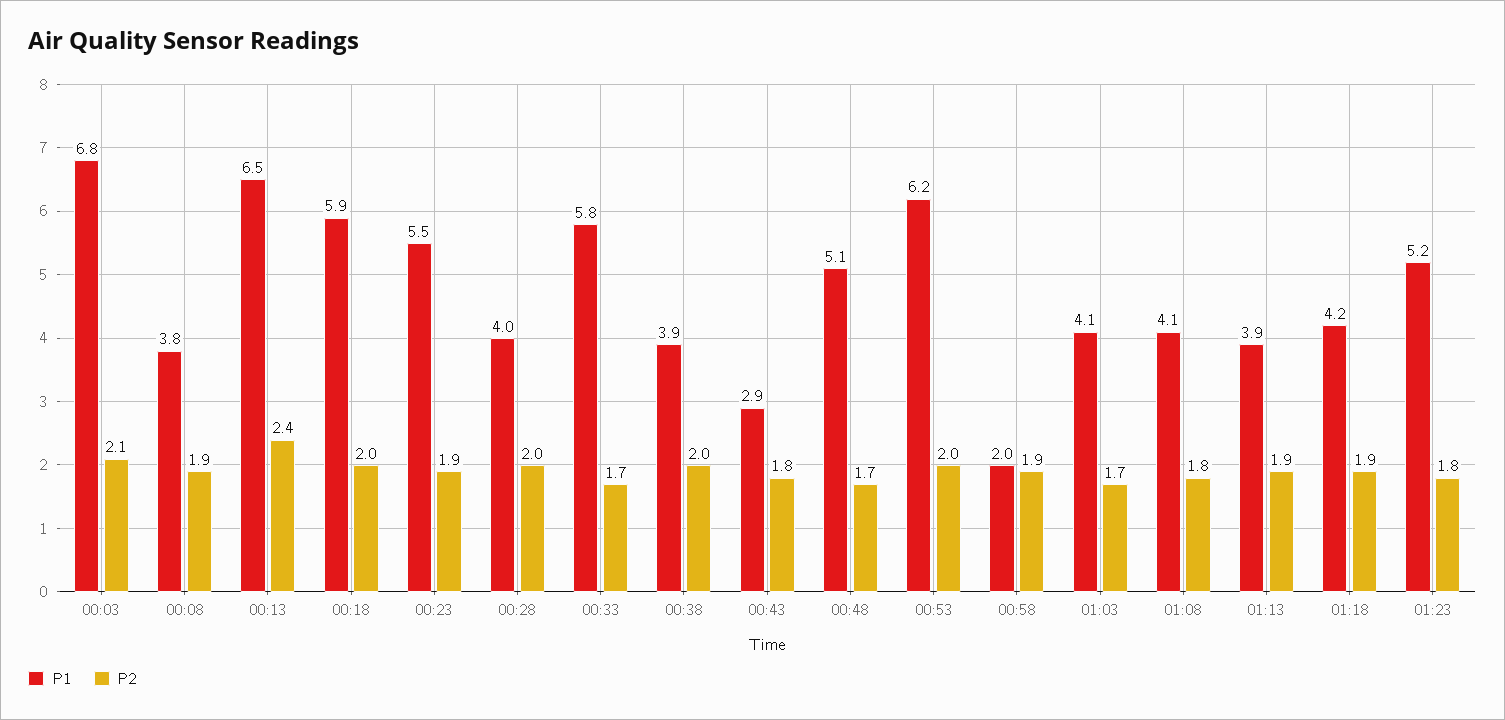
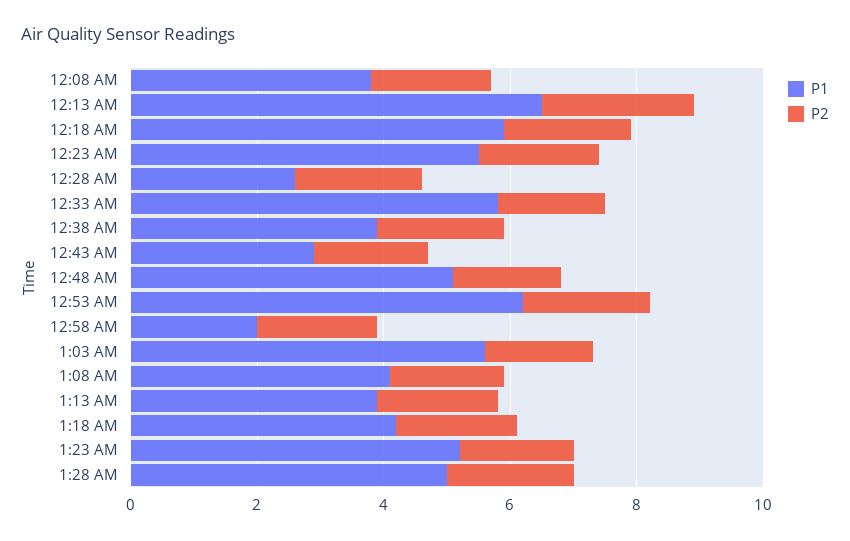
P1, 00:03: 6.8 -> none
P2, 00:03: 2.1 -> none
P1, 00:28: 4 -> 2.5
P1, 01:03: 4.1 -> 5.5
P1, 1:28 AM: none -> 5
P2, 1:28 AM: none -> 2

